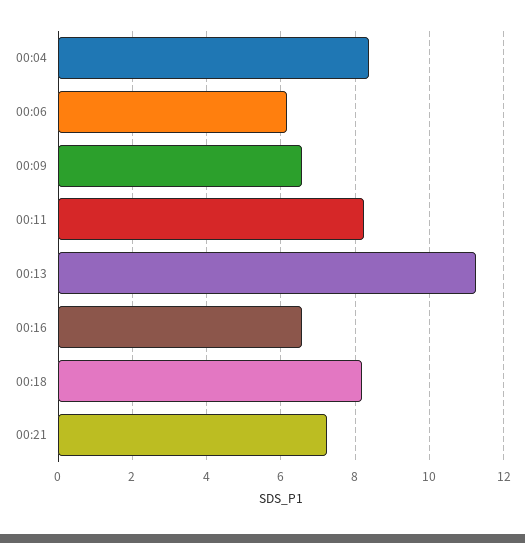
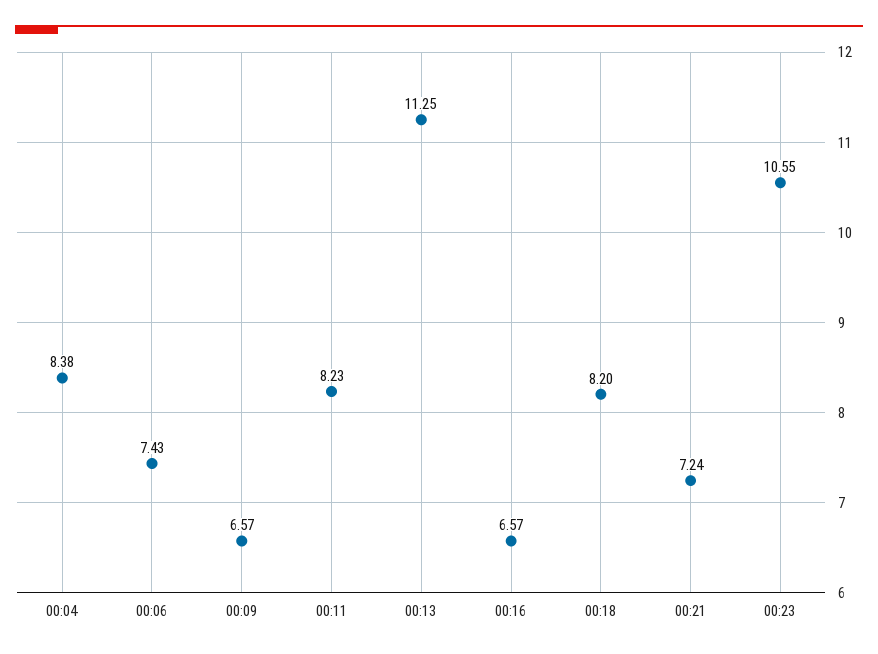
00:06: 6.2 -> 7.43
00:23: none -> 10.55

